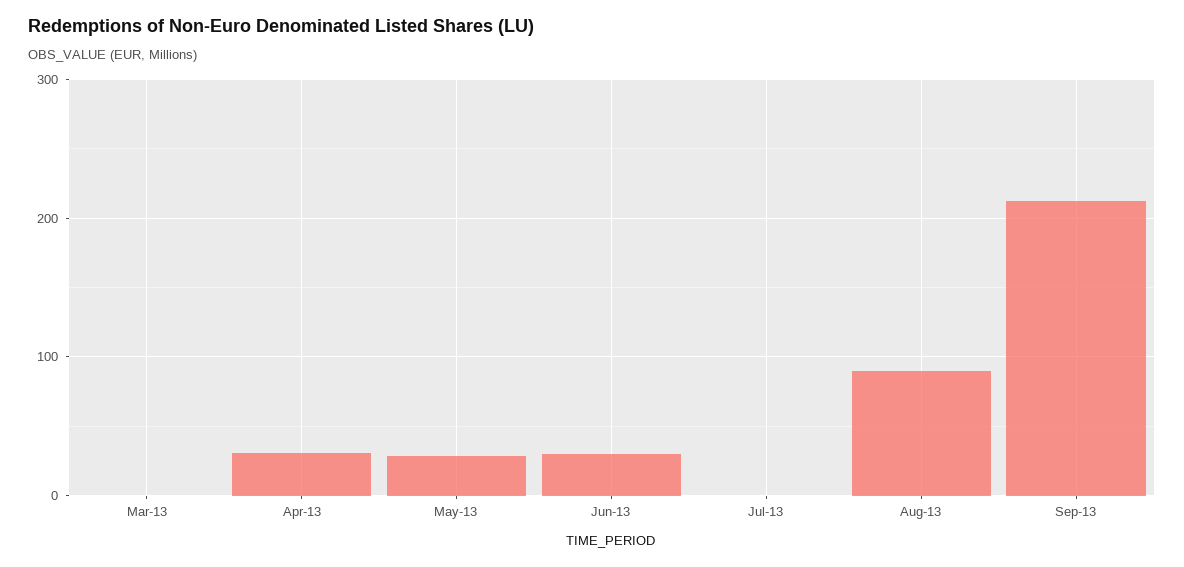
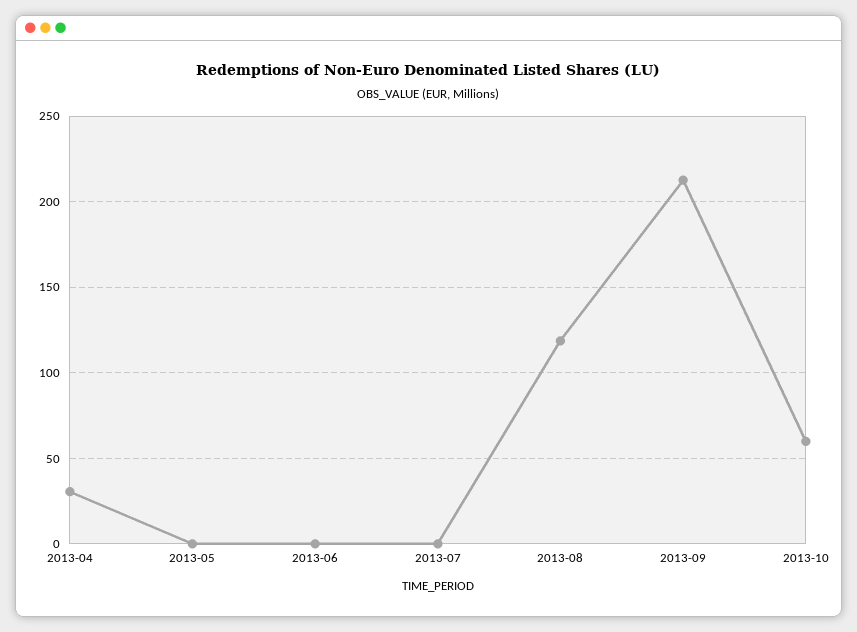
Mar-13: 0 -> none
May-13: 30 -> 0
Jun-13: 30 -> 0
Aug-13: 90 -> 120
2013-10: none -> 60

